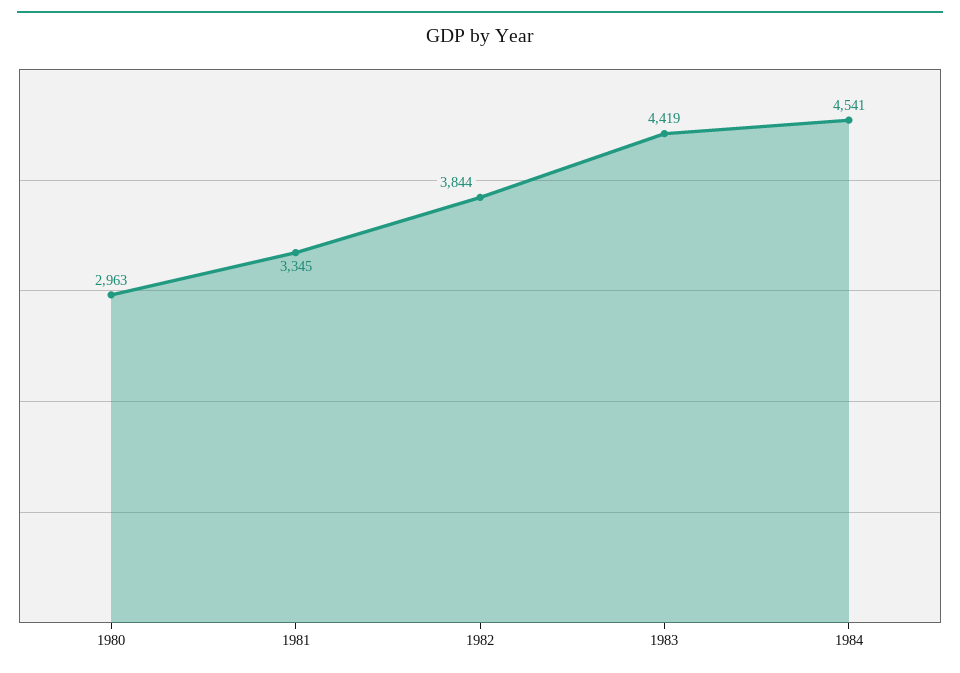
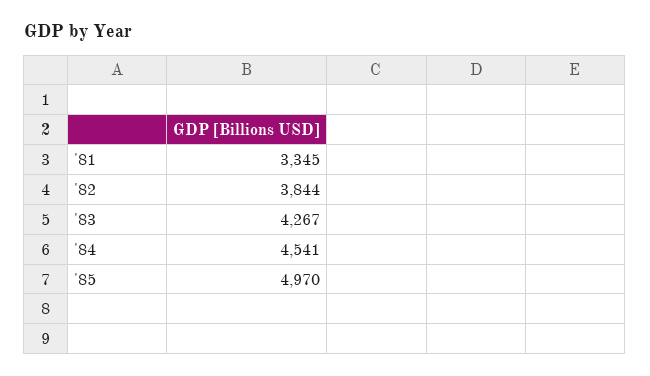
1980: 2963 -> none
1983: 4419 -> 4267
'85: none -> 4970

